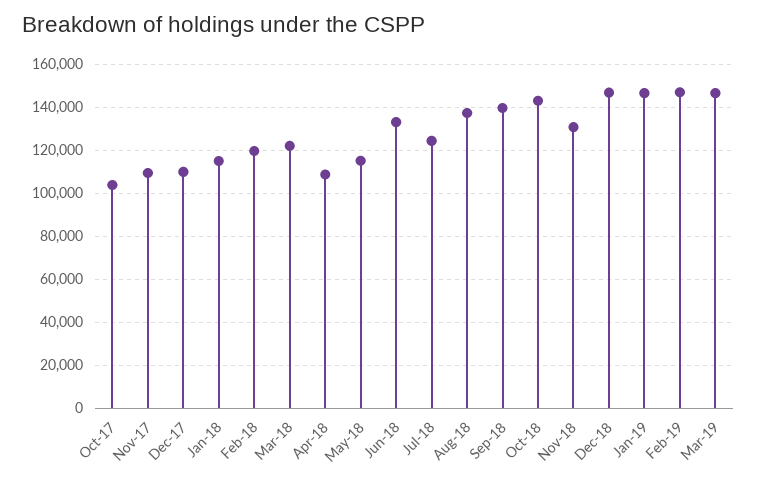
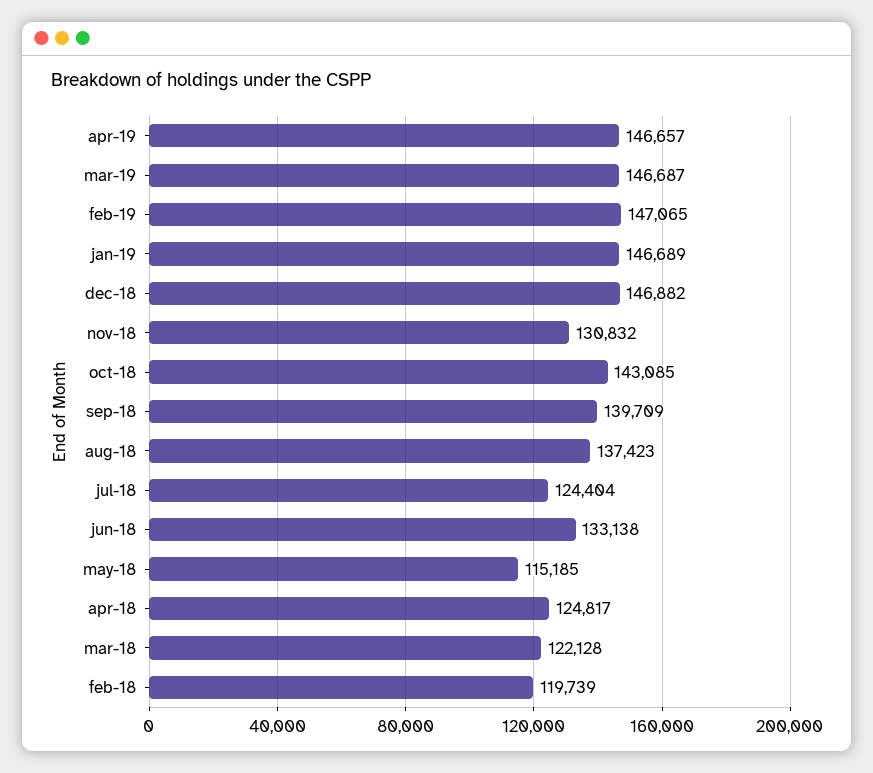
Oct-17: 105000 -> none
Nov-17: 110000 -> none
Dec-17: 110000 -> none
Jan-18: 115000 -> none
Apr-18: 110000 -> 124817
apr-19: none -> 146657

